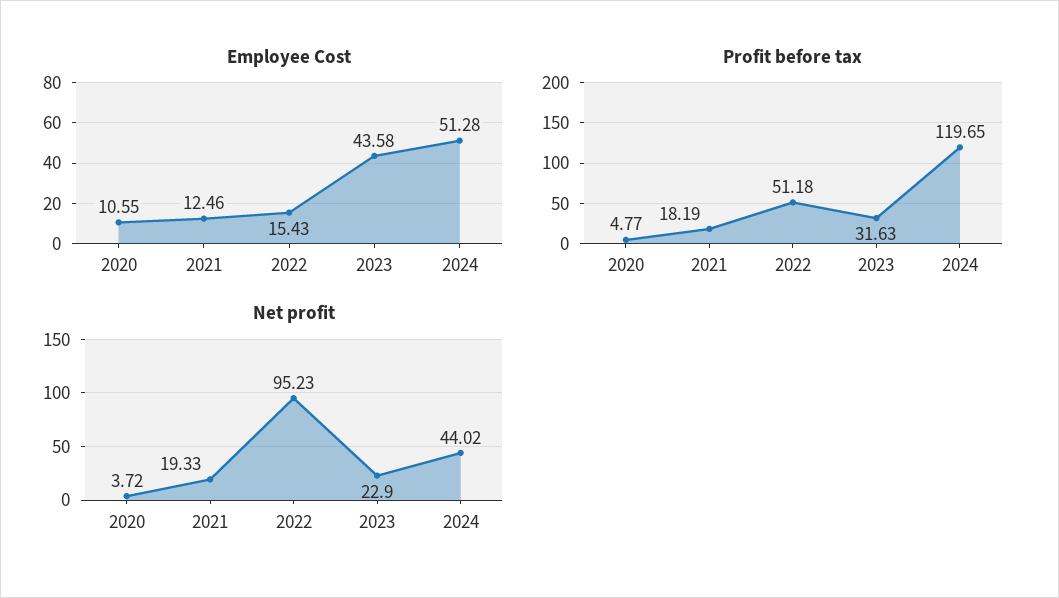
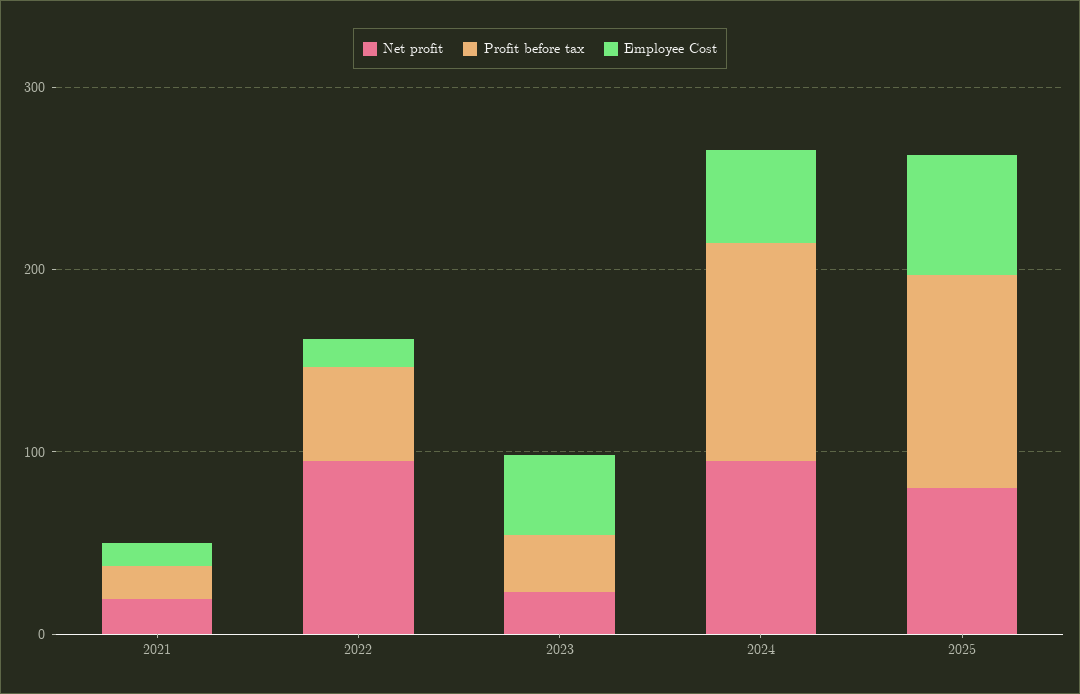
Employee Cost, 2020: 10.55 -> none
Profit before tax, 2020: 4.77 -> none
Net profit, 2020: 3.72 -> none
Net profit, 2024: 44.02 -> 100
Net profit, 2025: none -> 80
Profit before tax, 2025: none -> 120
Employee Cost, 2025: none -> 60

